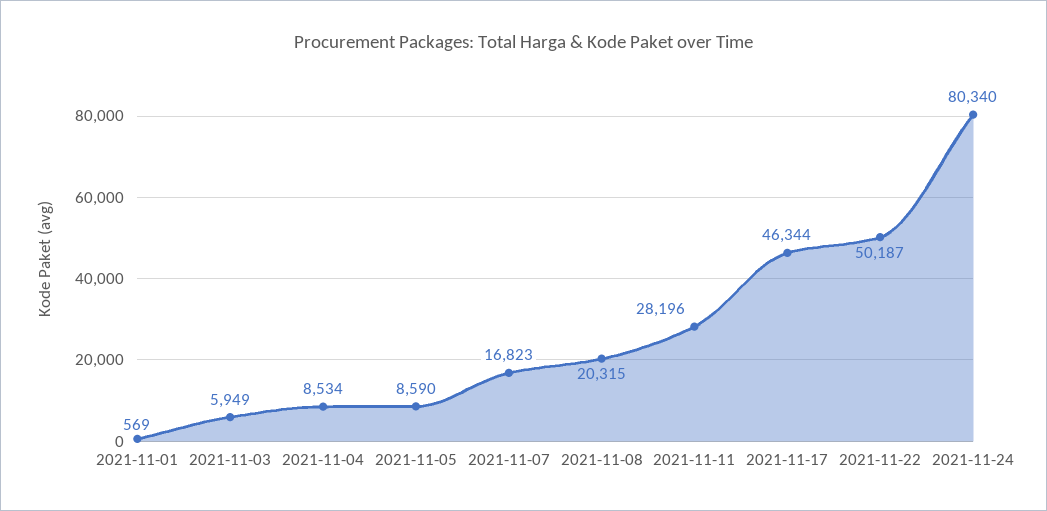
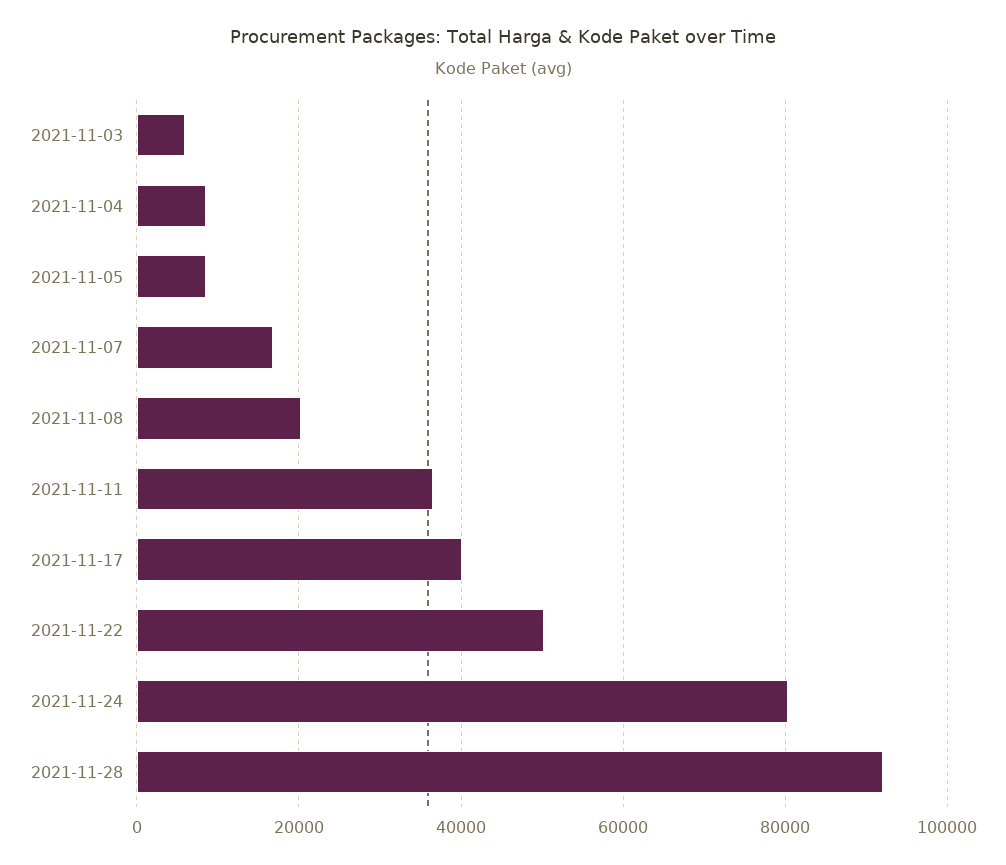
2021-11-01: 569 -> none
2021-11-11: 28196 -> 36000
2021-11-17: 46344 -> 40000
2021-11-28: none -> 92000

